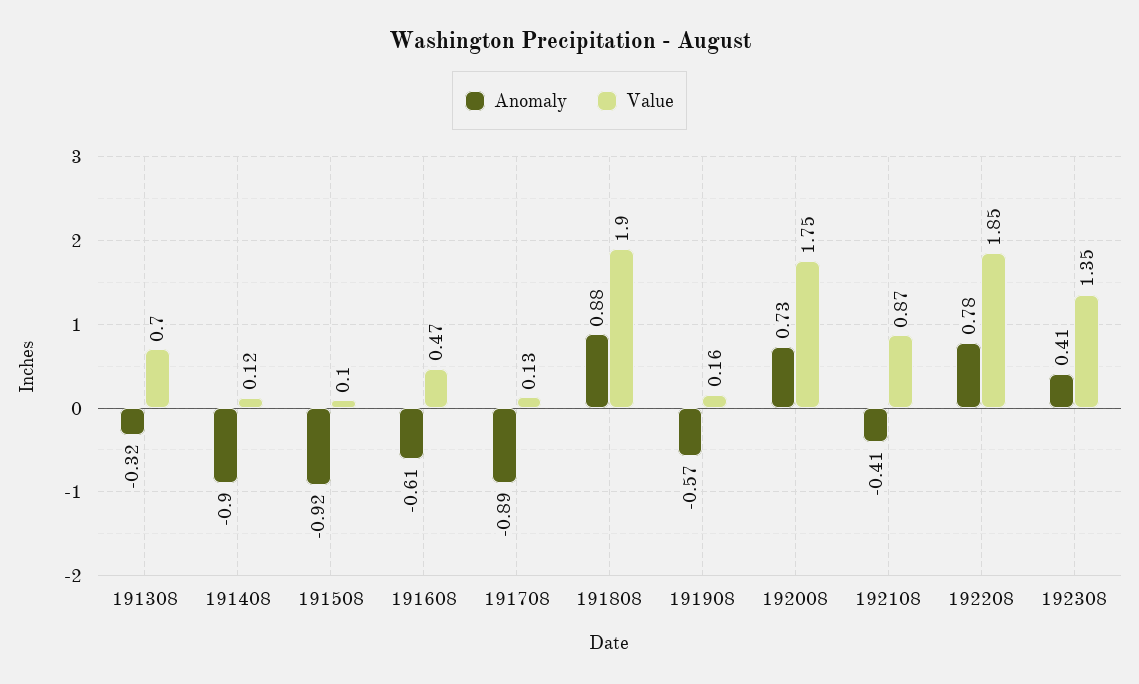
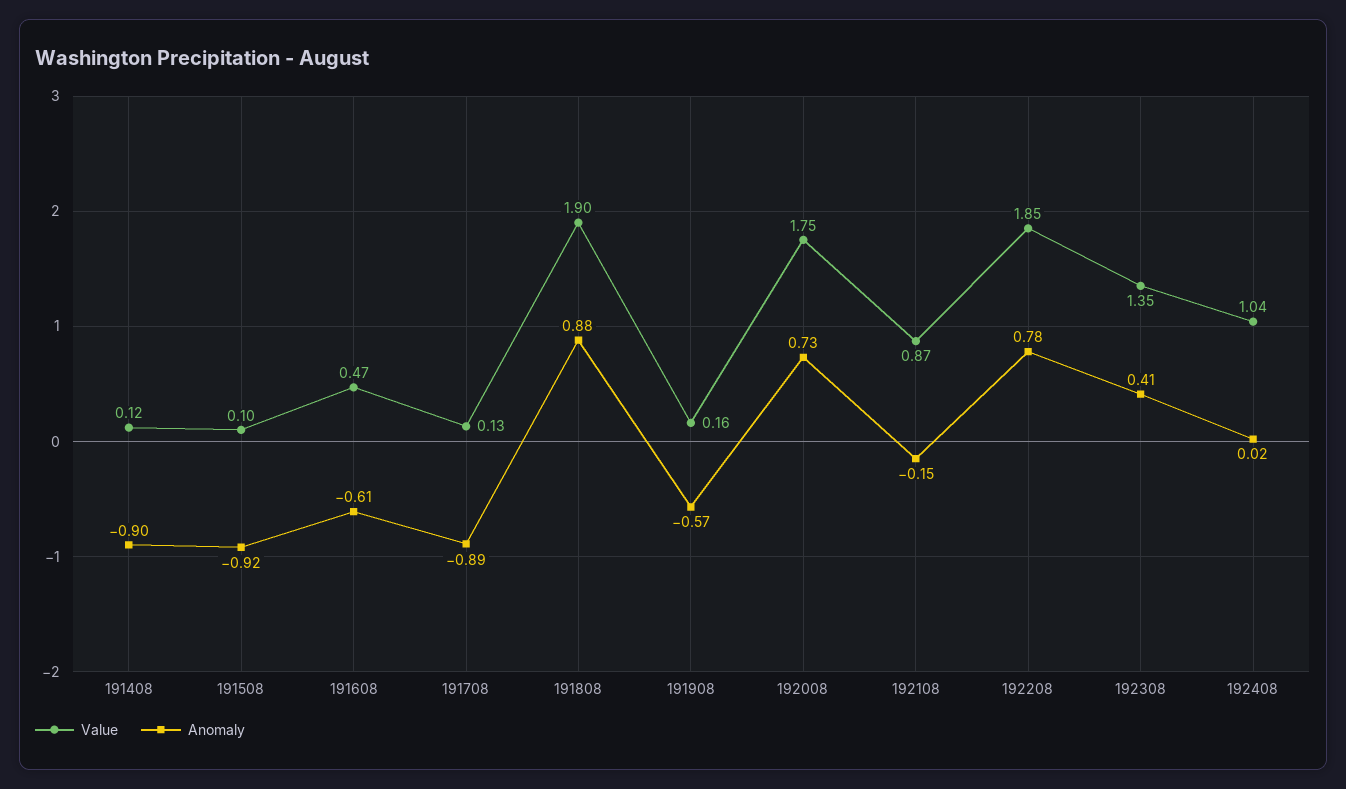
Anomaly, 191308: -0.32 -> none
Value, 191308: 0.7 -> none
Anomaly, 192108: -0.41 -> -0.15
Value, 192408: none -> 1.04
Anomaly, 192408: none -> 0.02

